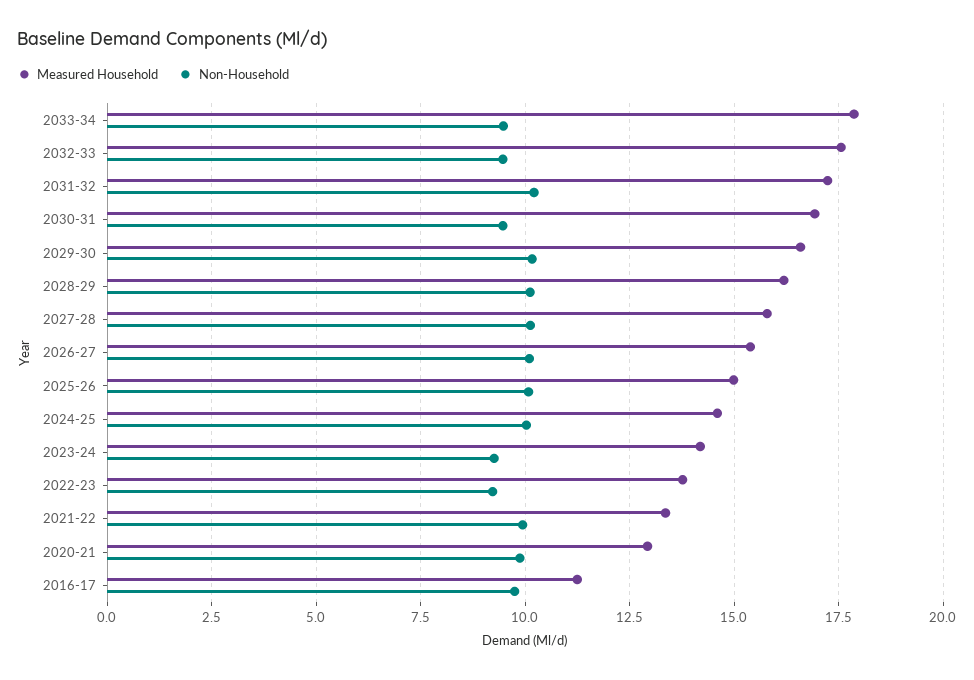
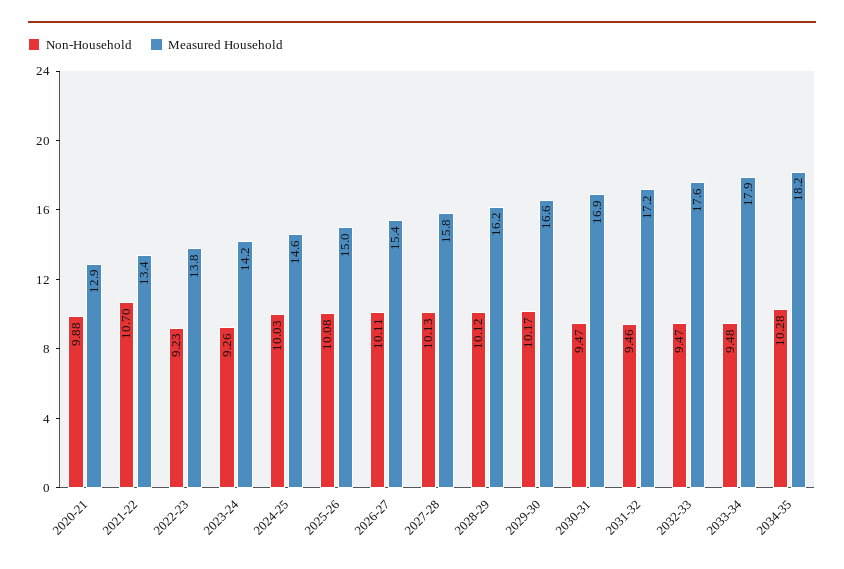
Non-Household, 2031-32: 10.25 -> 9.46
Non-Household, 2021-22: 10 -> 10.7
Measured Household, 2016-17: 11.25 -> none
Non-Household, 2016-17: 9.75 -> none
Non-Household, 2034-35: none -> 10.28
Measured Household, 2034-35: none -> 18.2

